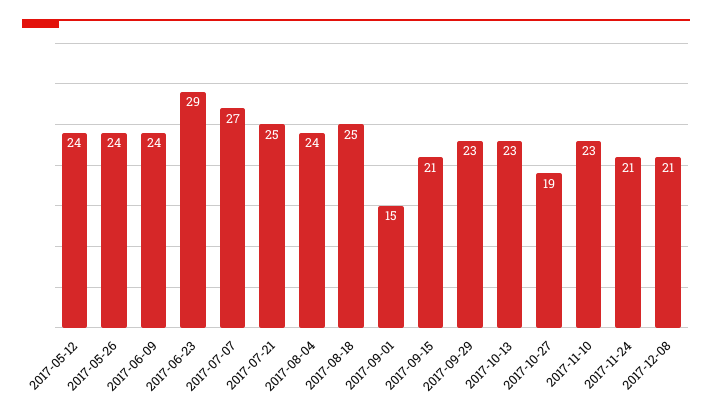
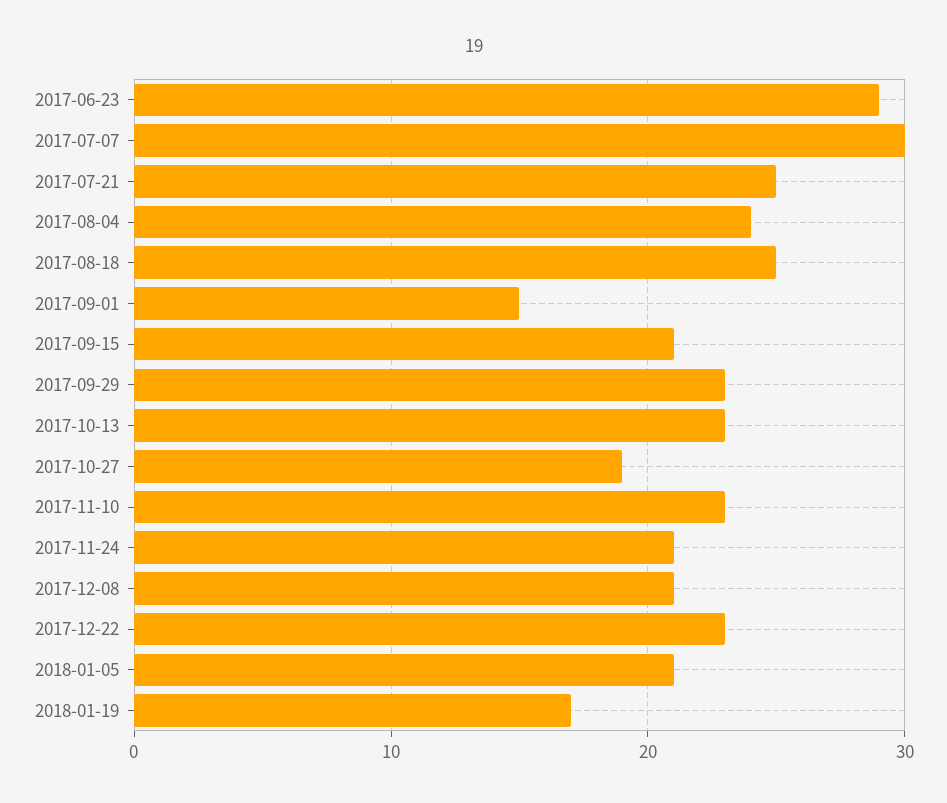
2017-05-12: 24 -> none
2017-05-26: 24 -> none
2017-06-09: 24 -> none
2017-07-07: 27 -> 30
2017-12-22: none -> 23
2018-01-05: none -> 21
2018-01-19: none -> 17

